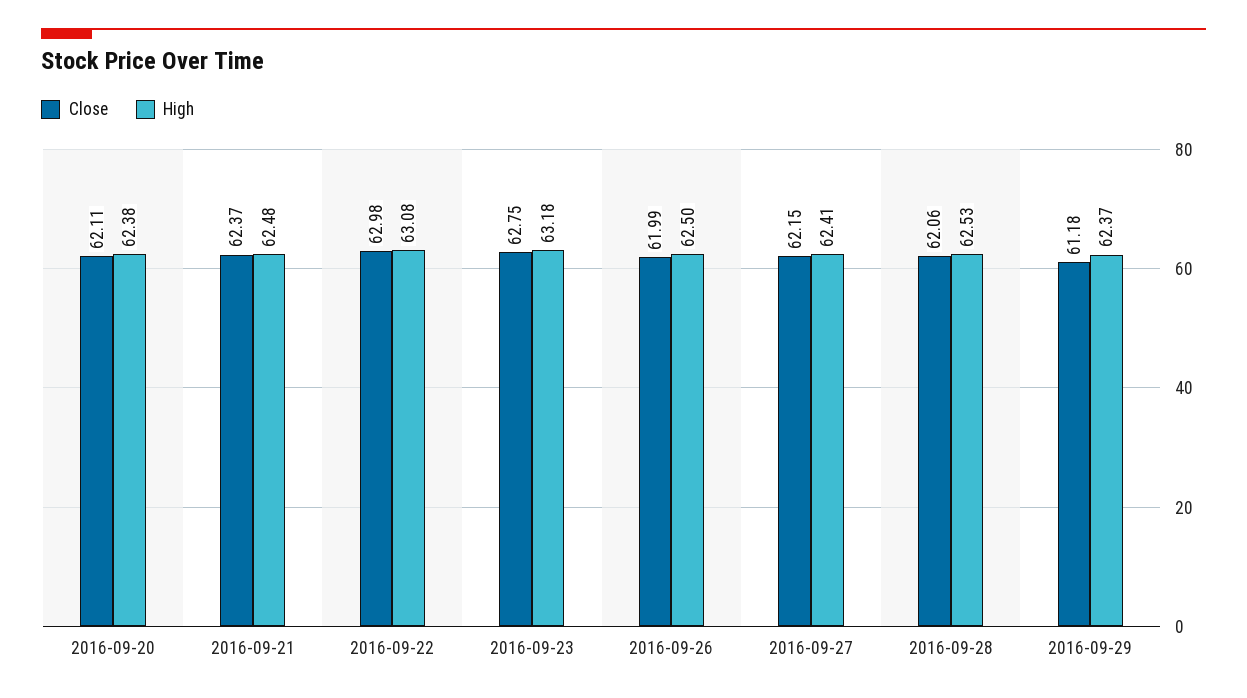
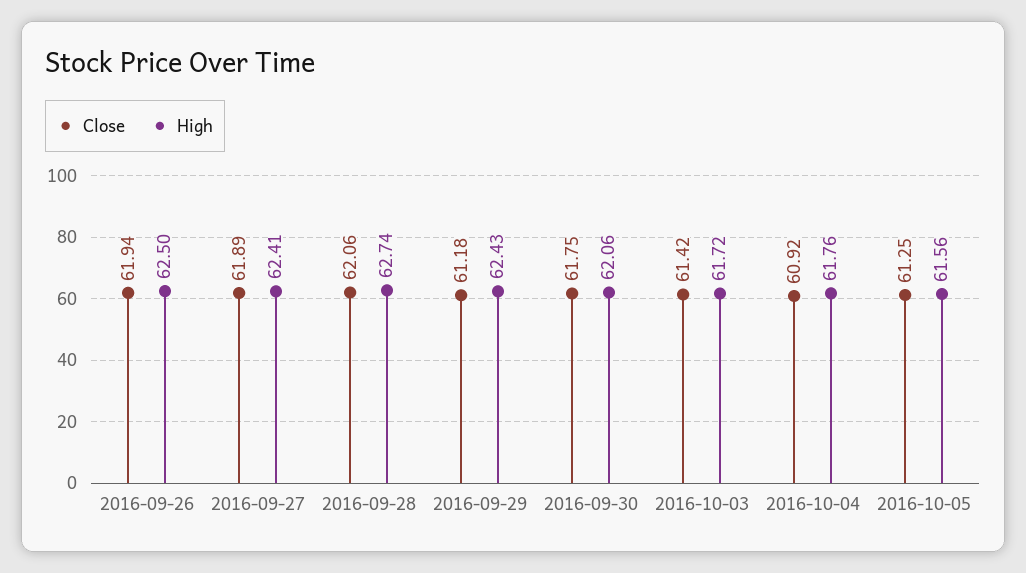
Close, 2016-09-20: 62.11 -> none
High, 2016-09-20: 62.38 -> none
Close, 2016-09-21: 62.37 -> none
High, 2016-09-21: 62.48 -> none
Close, 2016-09-22: 62.98 -> none
High, 2016-09-22: 63.08 -> none
Close, 2016-09-23: 62.75 -> none
High, 2016-09-23: 63.18 -> none
Close, 2016-09-26: 61.99 -> 61.94
Close, 2016-09-27: 62.15 -> 61.89
High, 2016-09-28: 62.53 -> 62.74
High, 2016-09-29: 62.37 -> 62.43
Close, 2016-09-30: none -> 61.75
High, 2016-09-30: none -> 62.06
Close, 2016-10-03: none -> 61.42
High, 2016-10-03: none -> 61.72
Close, 2016-10-04: none -> 60.92
High, 2016-10-04: none -> 61.76
Close, 2016-10-05: none -> 61.25
High, 2016-10-05: none -> 61.56

